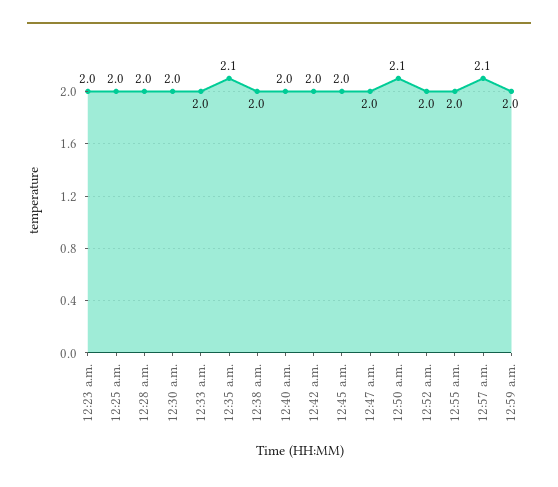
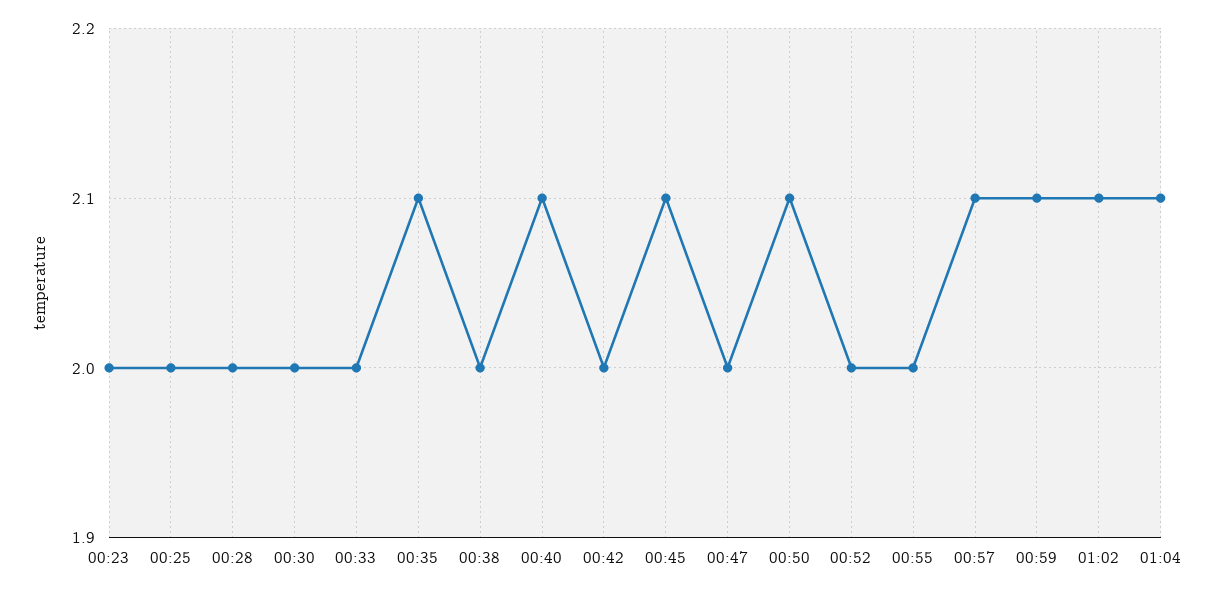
12:40 a.m.: 2 -> 2.1
12:45 a.m.: 2 -> 2.1
12:59 a.m.: 2 -> 2.1
01:02: none -> 2.1
01:04: none -> 2.1

